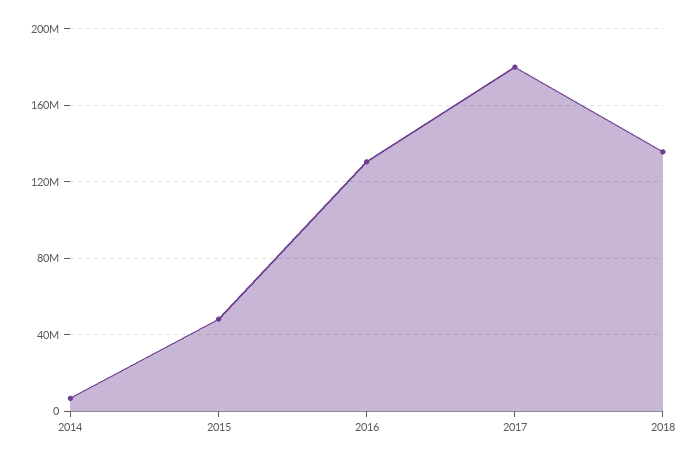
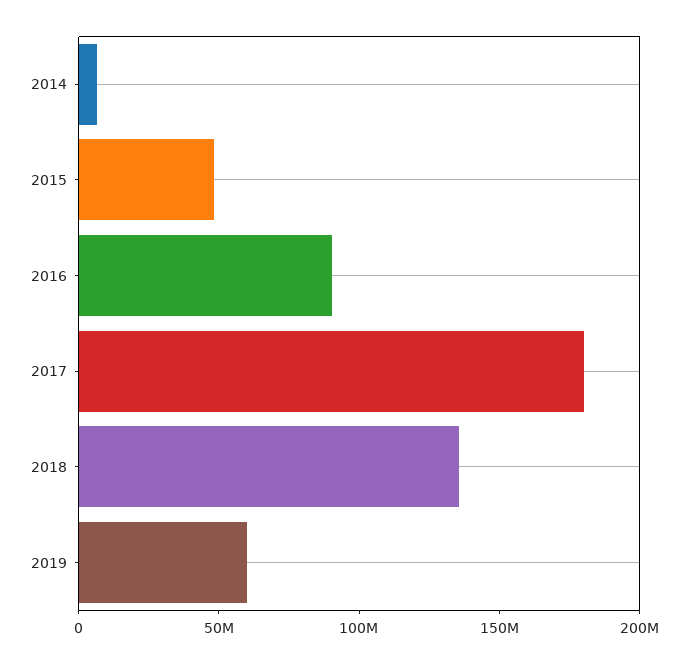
2016: 130000000 -> 90000000
2019: none -> 60000000

